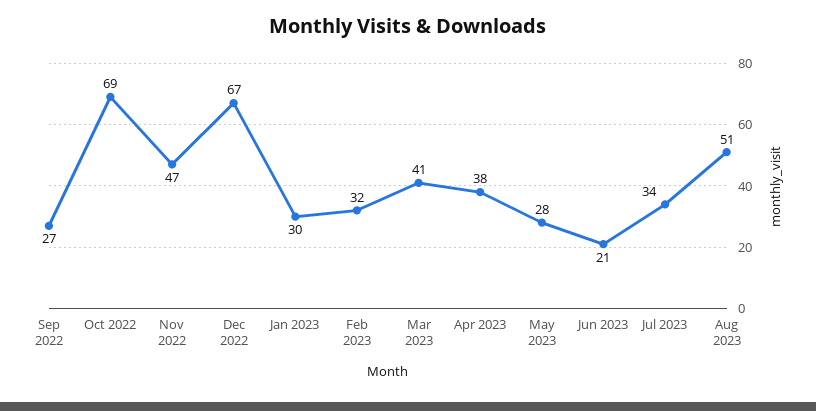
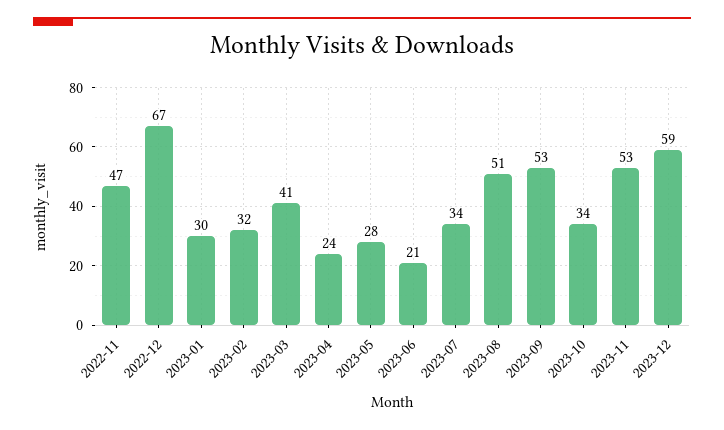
Sep 2022: 27 -> none
Oct 2022: 69 -> none
Apr 2023: 38 -> 24
2023-09: none -> 53
2023-10: none -> 34
2023-11: none -> 53
2023-12: none -> 59

